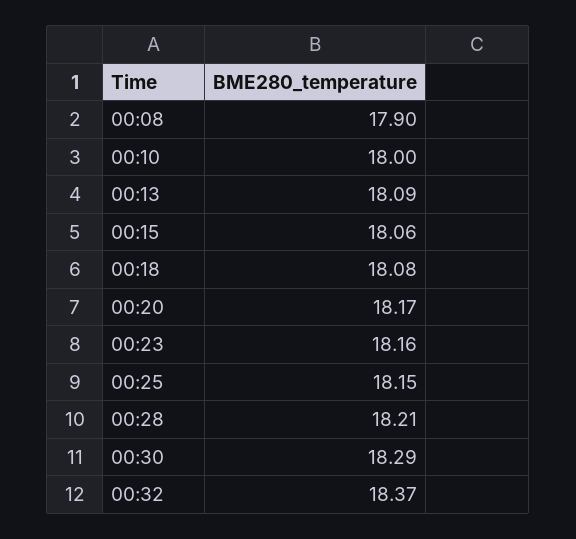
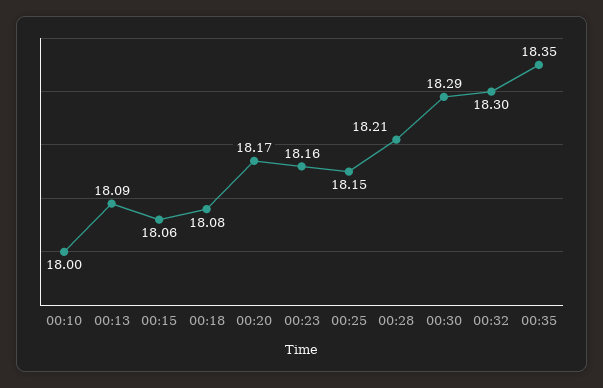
00:08: 17.9 -> none
00:32: 18.37 -> 18.3
00:35: none -> 18.35

